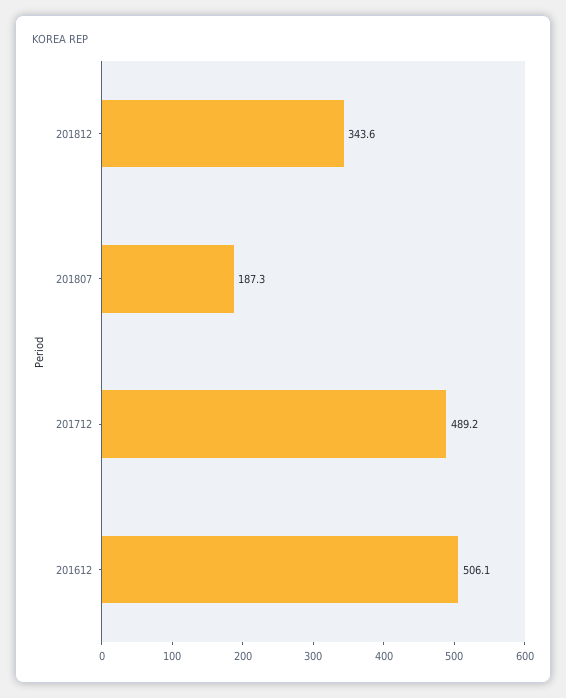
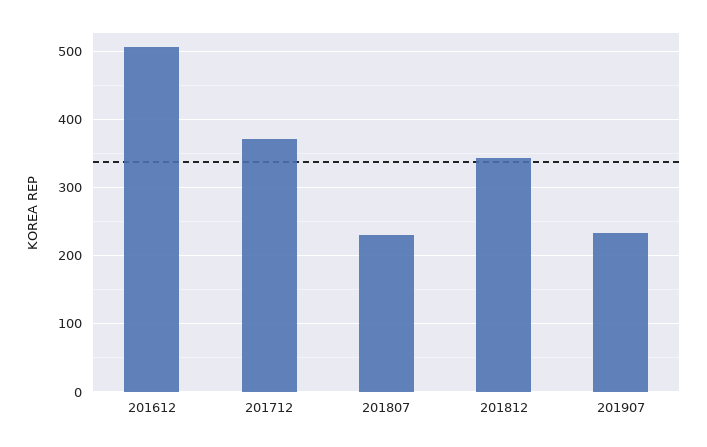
201807: 187.3 -> 230
201712: 489.2 -> 370
201907: none -> 230

